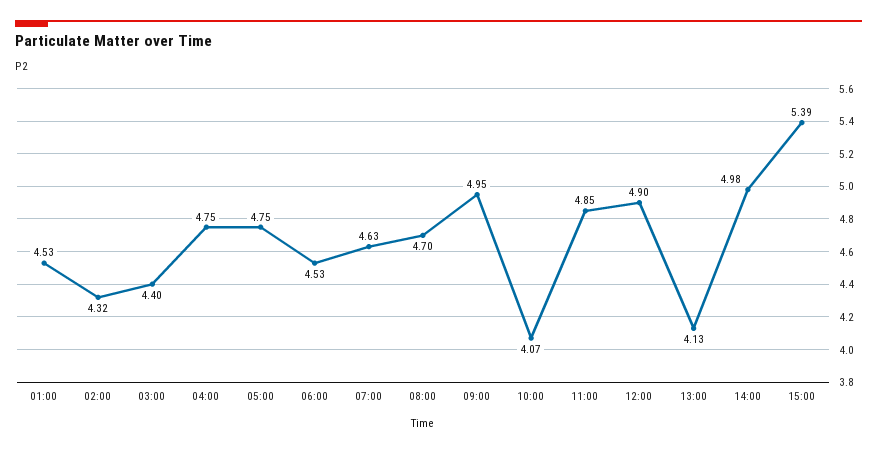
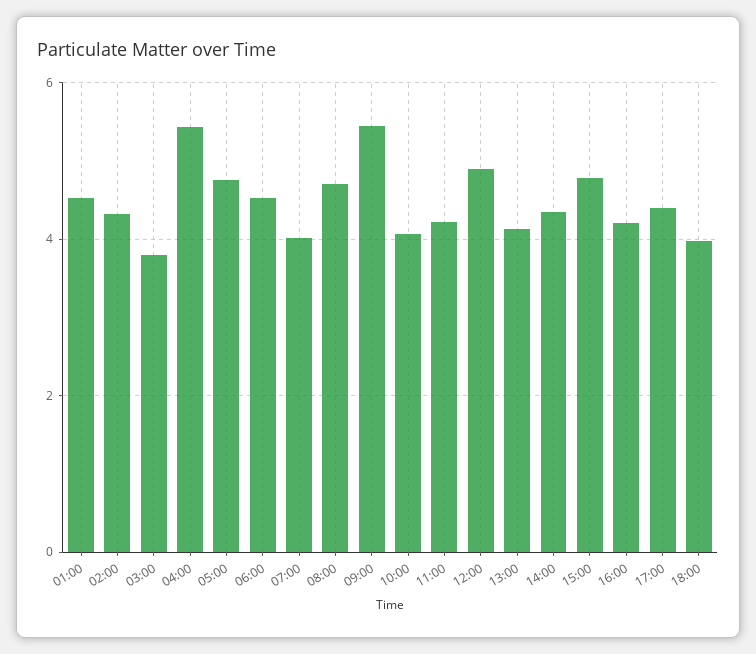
03:00: 4.4 -> 3.8
04:00: 4.75 -> 5.4
07:00: 4.63 -> 4
09:00: 4.95 -> 5.4
11:00: 4.85 -> 4.2
14:00: 4.98 -> 4.4
15:00: 5.39 -> 4.8
16:00: none -> 4.2
17:00: none -> 4.4
18:00: none -> 4

